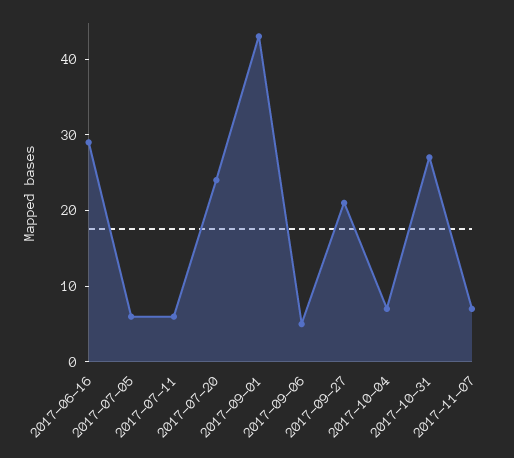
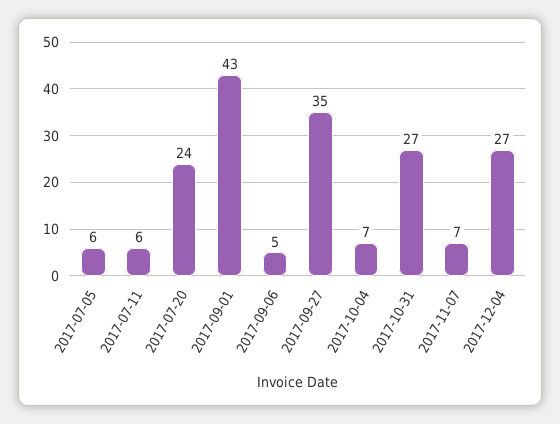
2017-06-16: 30 -> none
2017-09-27: 20 -> 35
2017-12-04: none -> 27

